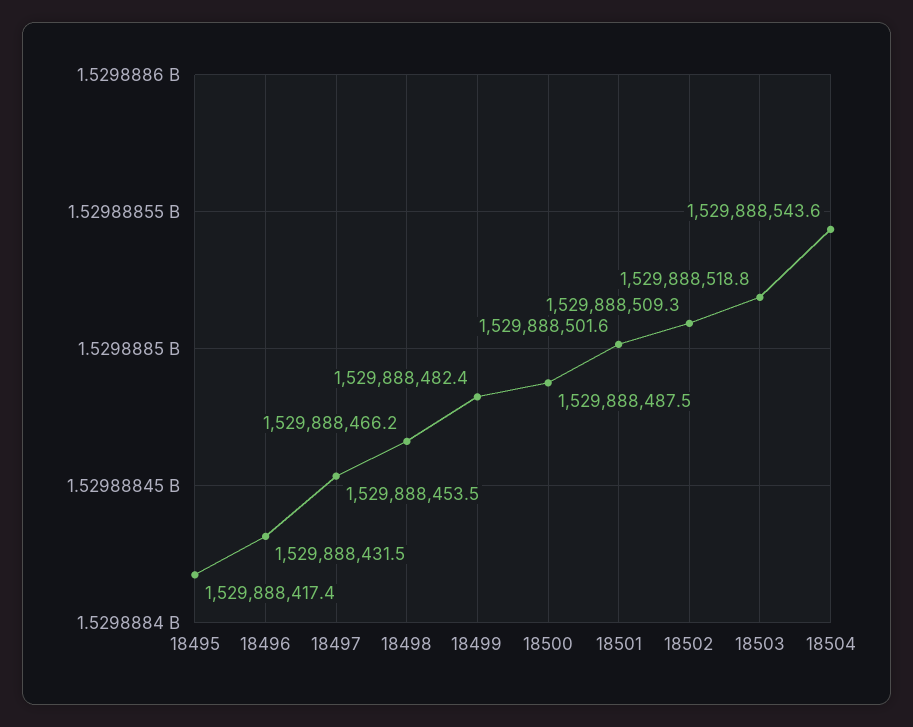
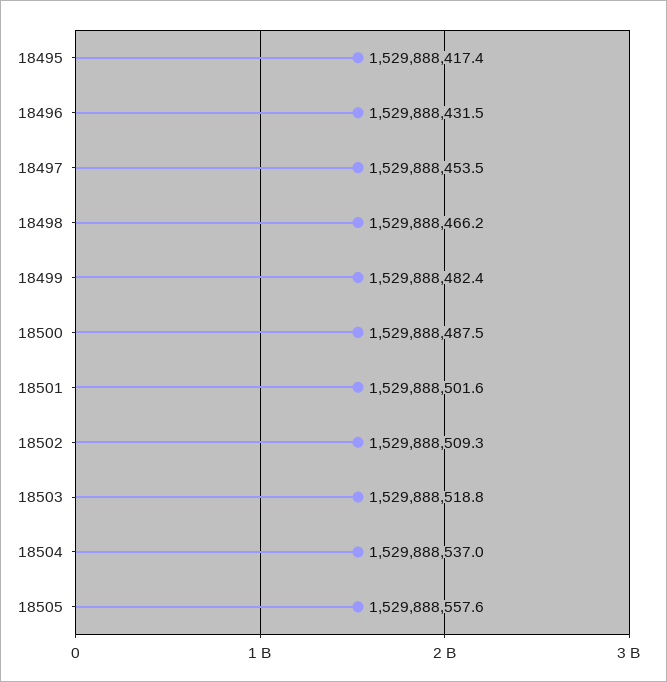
18504: 1529888543.6 -> 1529888537
18505: none -> 1529888557.6

